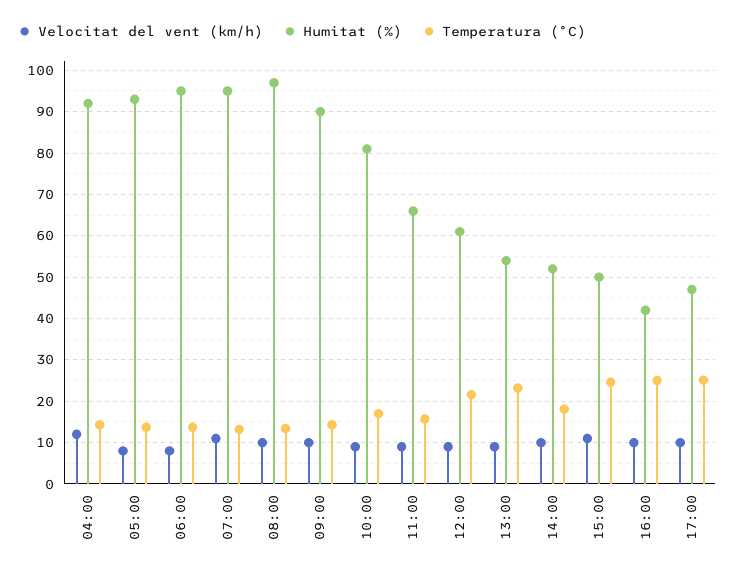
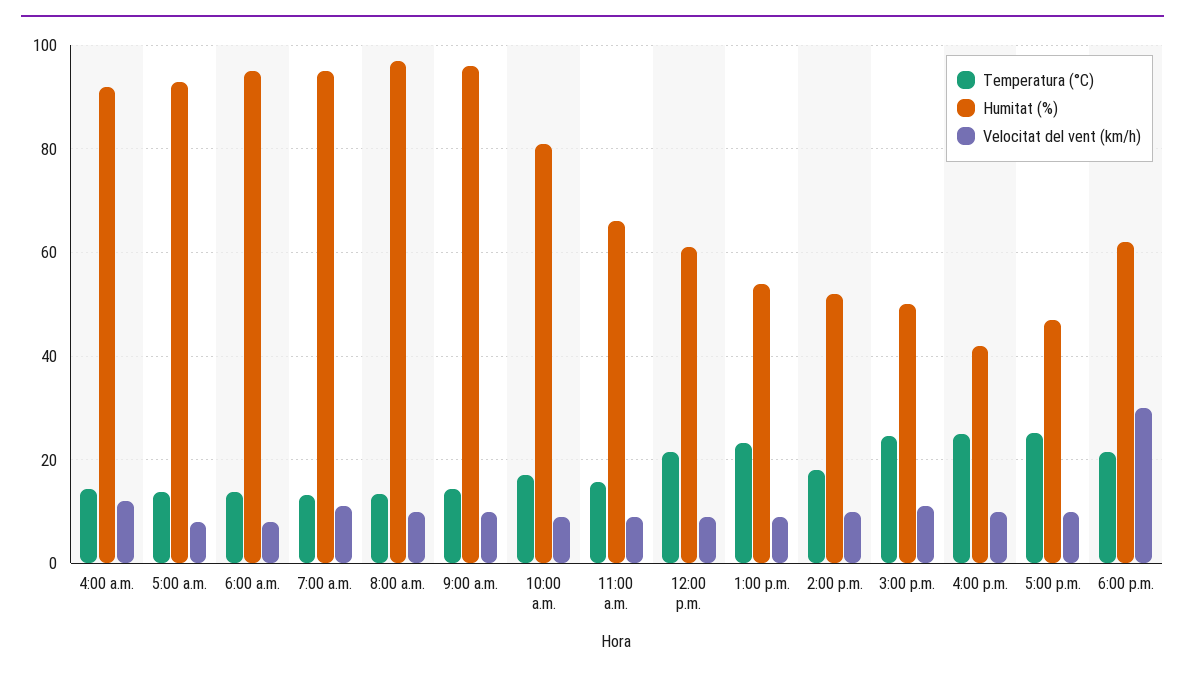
Humitat (%), 09:00: 90 -> 96
Temperatura (°C), 6:00 p.m.: none -> 22
Humitat (%), 6:00 p.m.: none -> 62
Velocitat del vent (km/h), 6:00 p.m.: none -> 30

